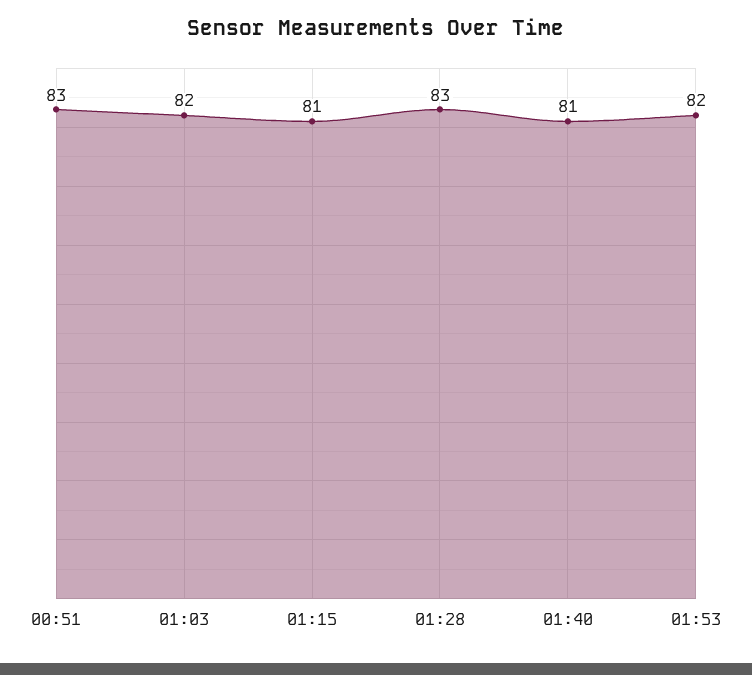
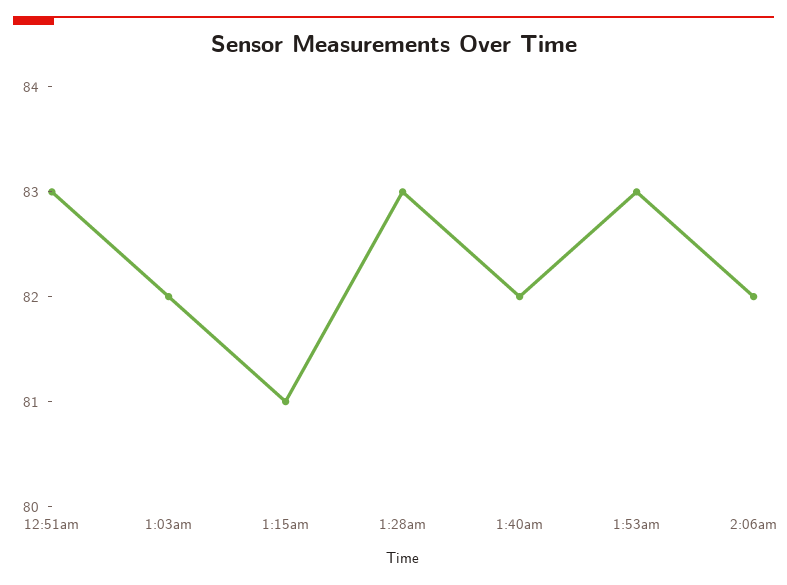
01:40: 81 -> 82
01:53: 82 -> 83
2:06am: none -> 82

